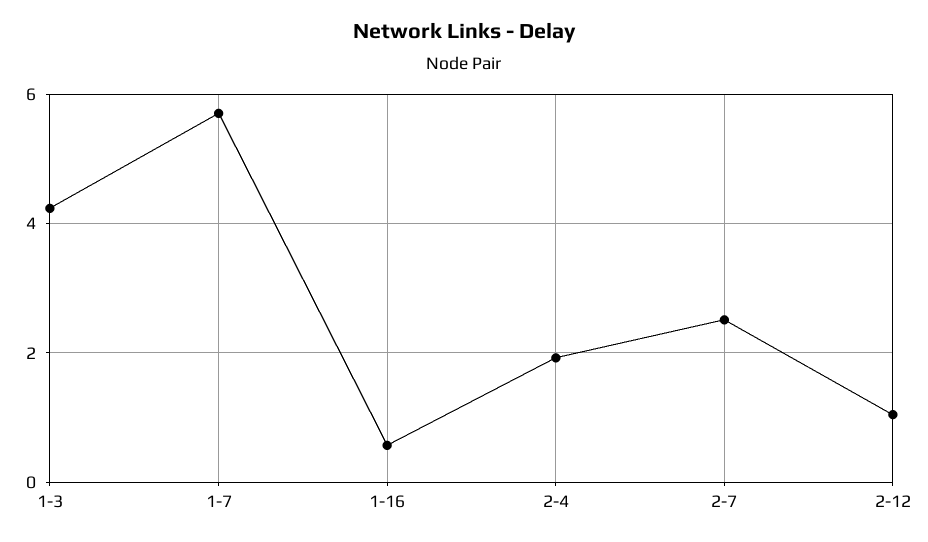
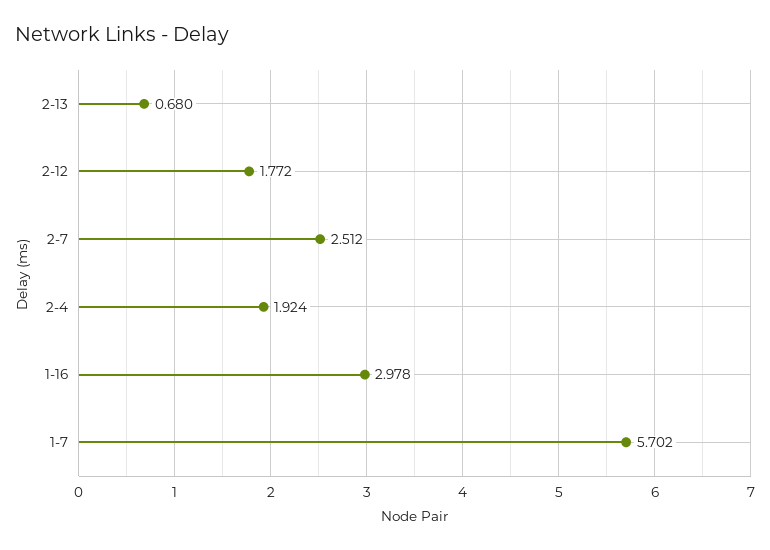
1-3: 4.2 -> none
1-16: 0.6 -> 2.978
2-12: 1 -> 1.772
2-13: none -> 0.68

